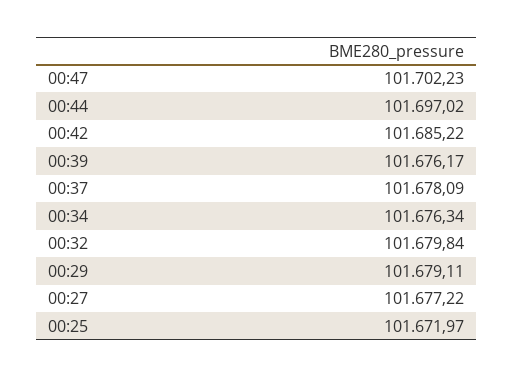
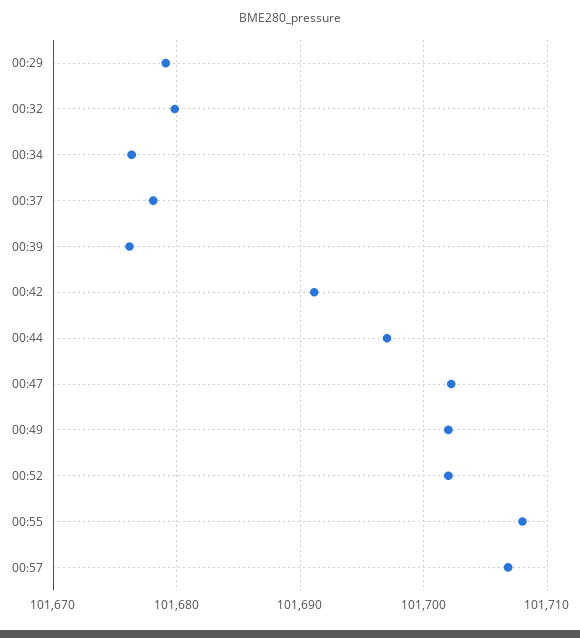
00:42: 101685.22 -> 101691
00:27: 101677.22 -> none
00:25: 101671.97 -> none
00:49: none -> 101702
00:52: none -> 101702
00:55: none -> 101708
00:57: none -> 101707

